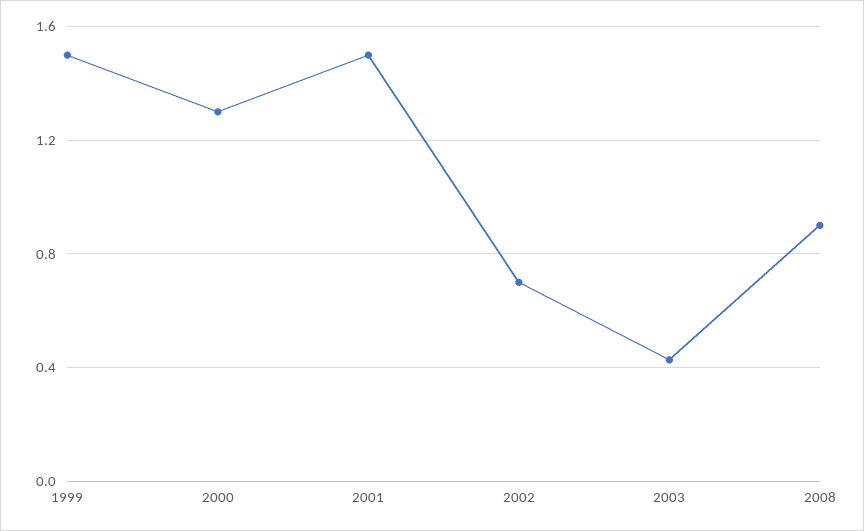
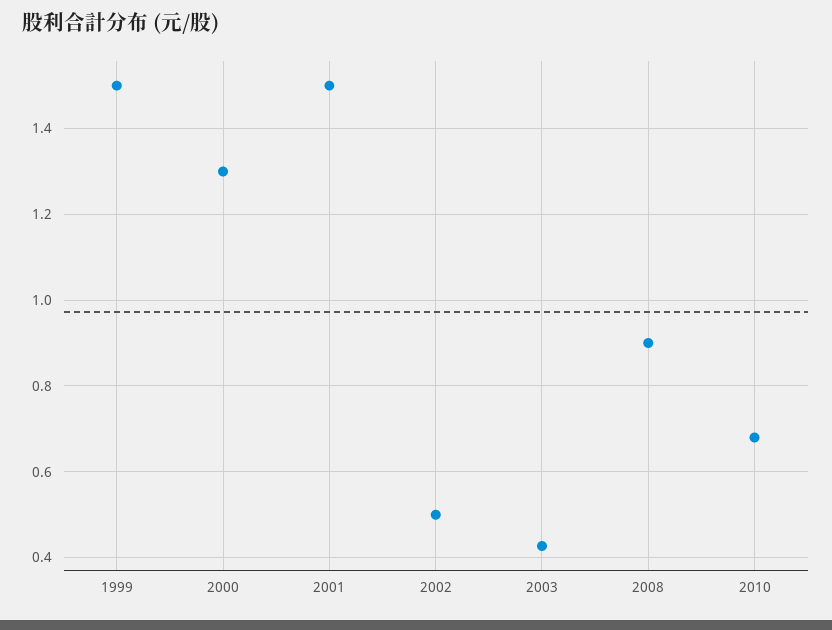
2002: 0.7 -> 0.5
2010: none -> 0.68

